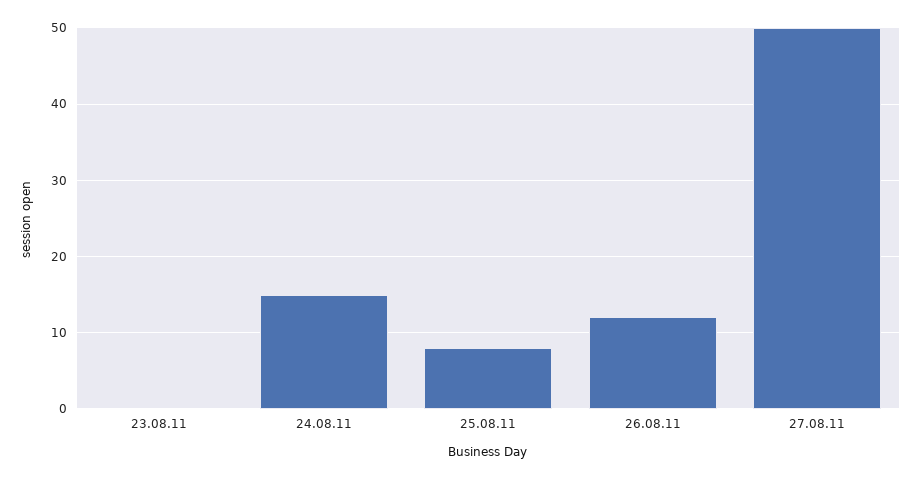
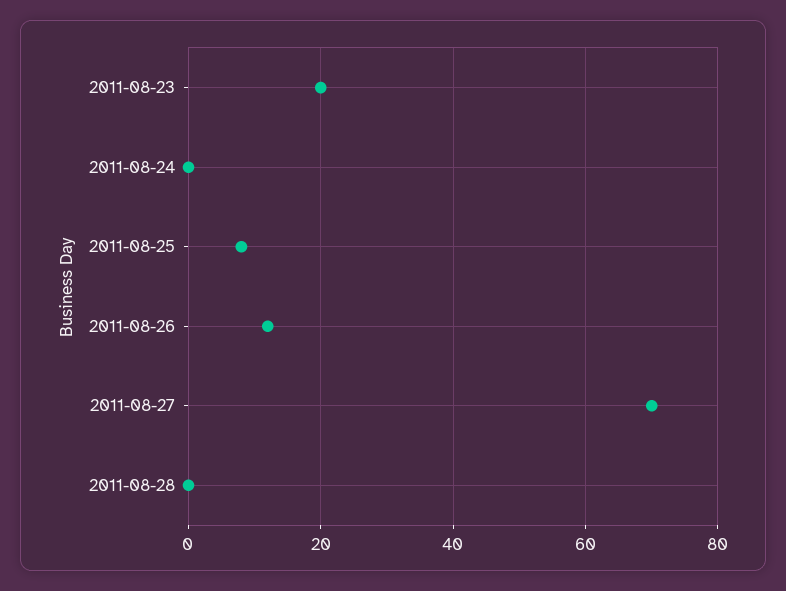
23.08.11: 0 -> 20
24.08.11: 15 -> 0
27.08.11: 50 -> 70
2011-08-28: none -> 0

